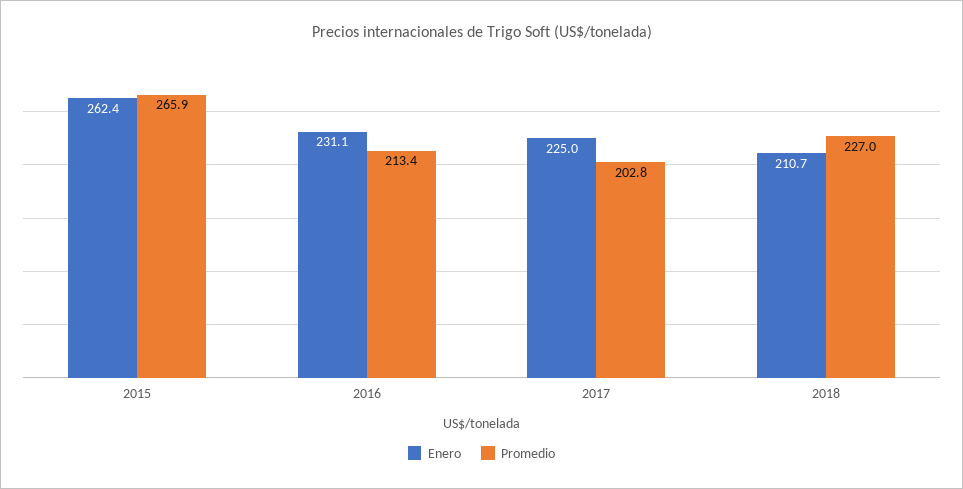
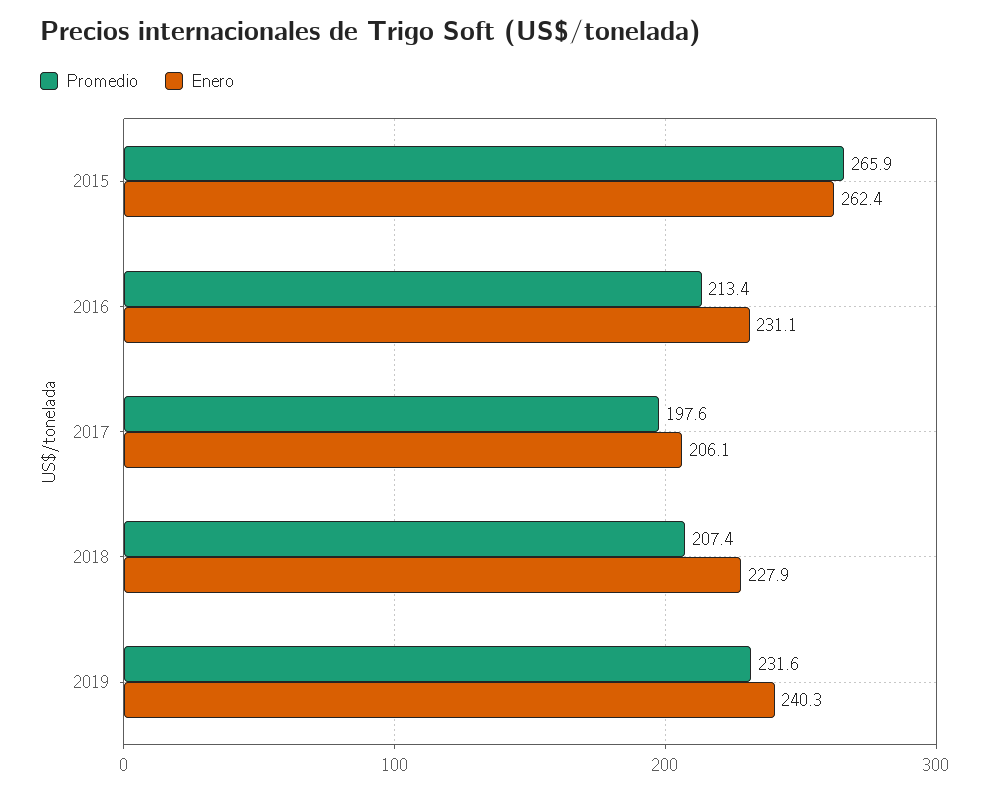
Enero, 2017: 225 -> 206.1
Promedio, 2017: 202.8 -> 197.6
Enero, 2018: 210.7 -> 227.9
Promedio, 2018: 227 -> 207.4
Promedio, 2019: none -> 231.6
Enero, 2019: none -> 240.3

